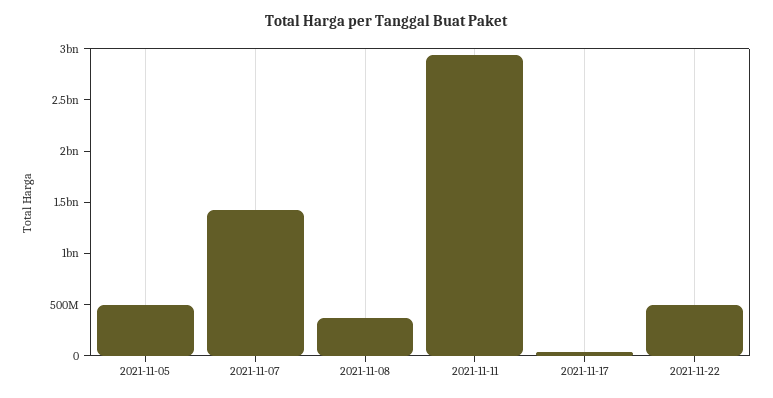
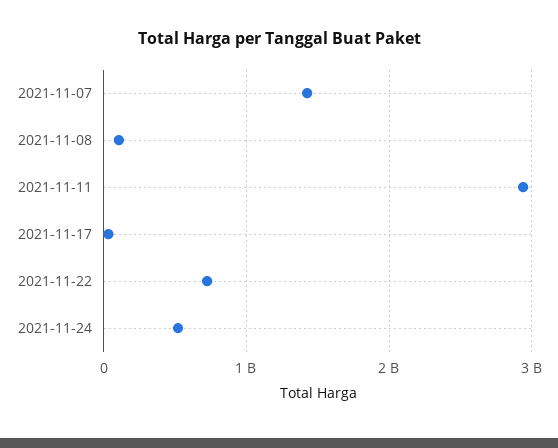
2021-11-05: 500000000 -> none
2021-11-08: 400000000 -> 100000000
2021-11-22: 500000000 -> 700000000
2021-11-24: none -> 500000000

